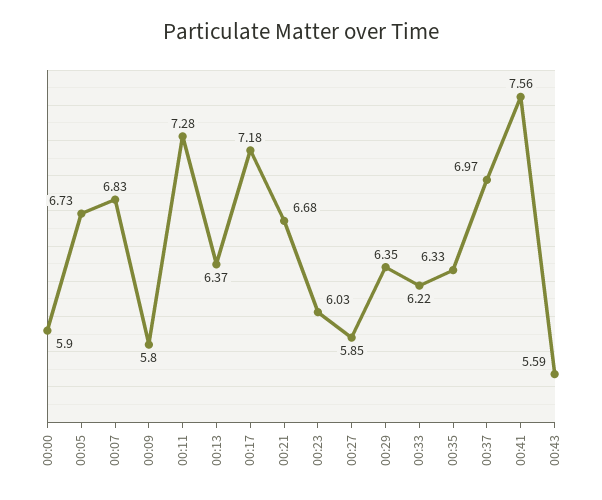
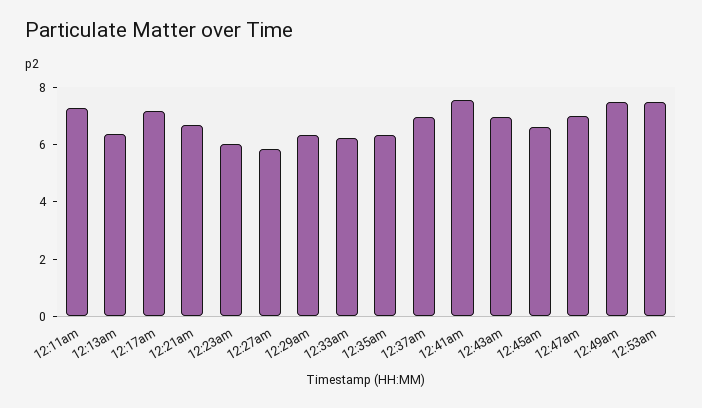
00:00: 5.9 -> none
00:05: 6.73 -> none
00:07: 6.83 -> none
00:09: 5.8 -> none
00:43: 5.59 -> 7
12:45am: none -> 6.5
12:47am: none -> 7
12:49am: none -> 7.5
12:53am: none -> 7.5

